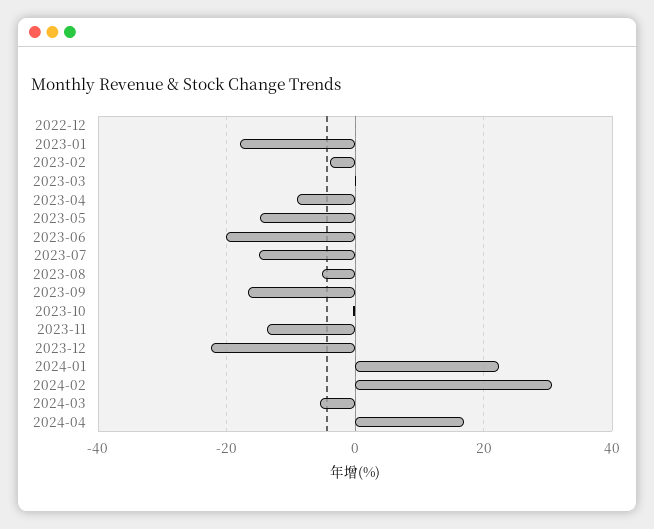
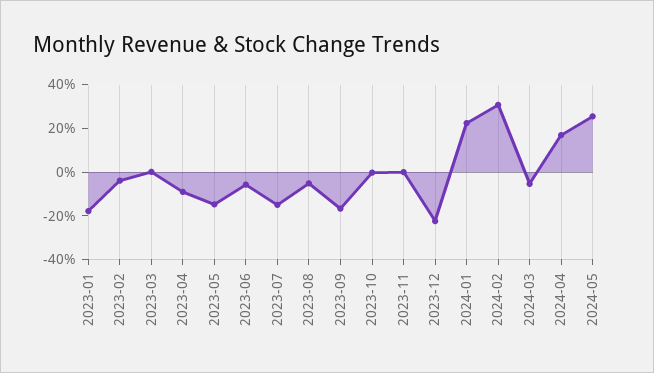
2022-12: 0 -> none
2023-06: -20 -> -5
2023-11: -14 -> 0
2024-05: none -> 25

